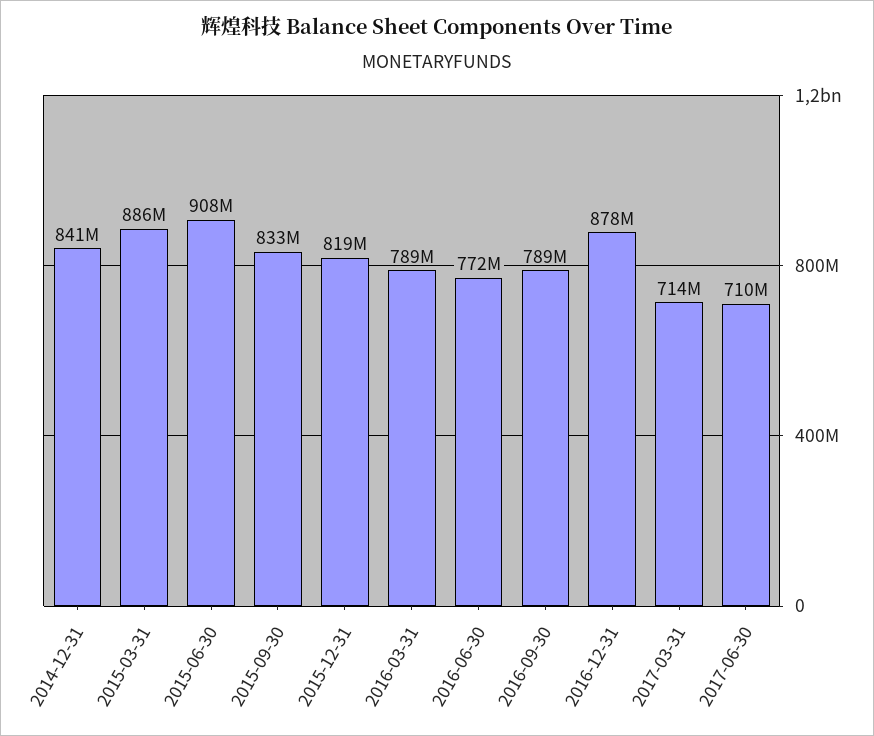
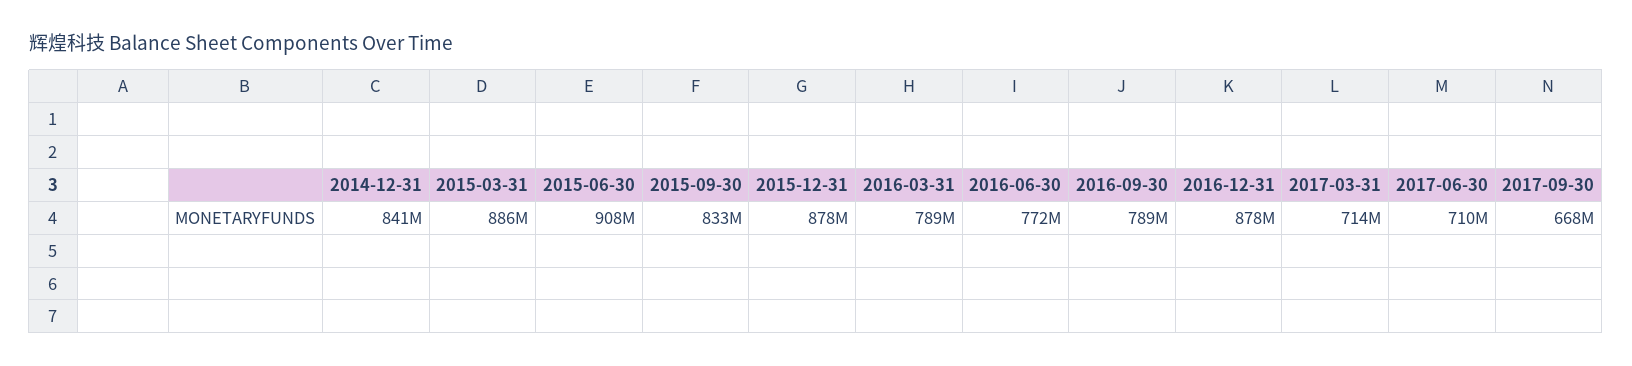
2015-12-31: 819000000 -> 878000000
2017-09-30: none -> 668000000

